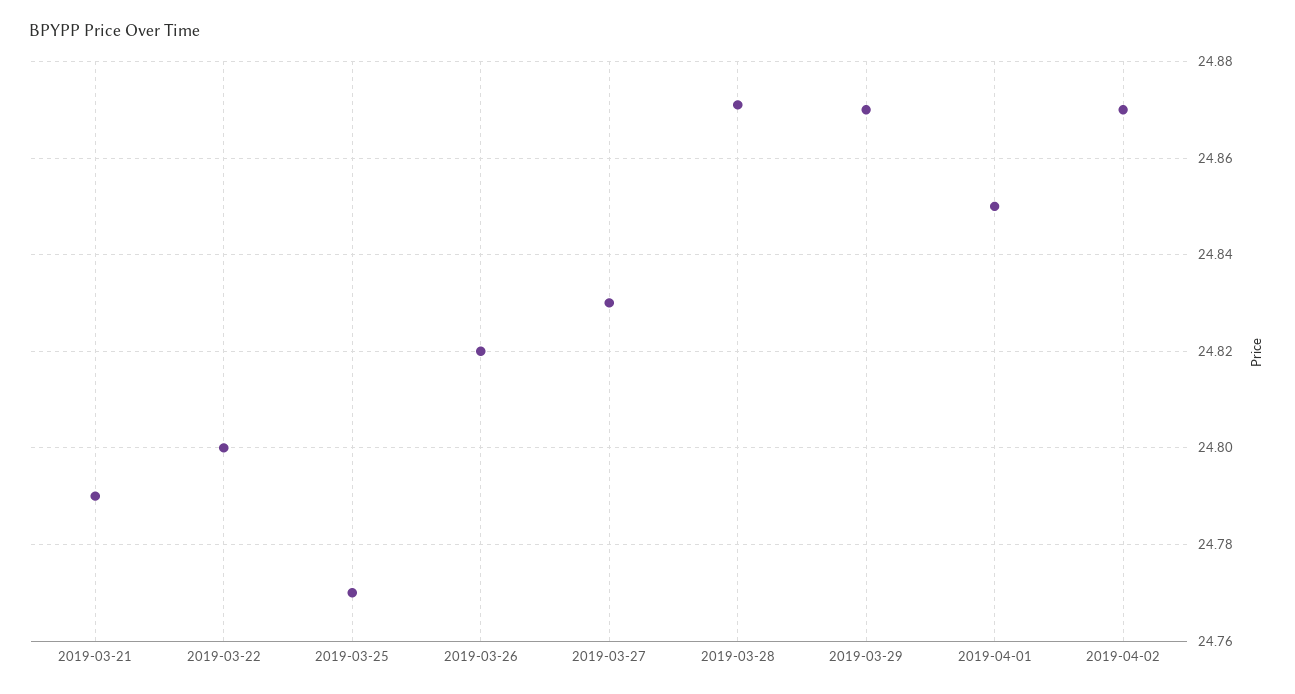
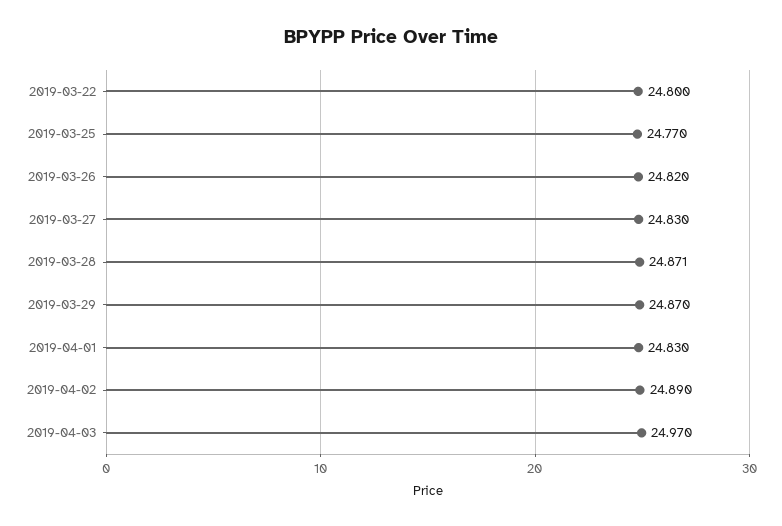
2019-03-21: 24.79 -> none
2019-04-01: 24.85 -> 24.83
2019-04-02: 24.87 -> 24.89
2019-04-03: none -> 24.97

